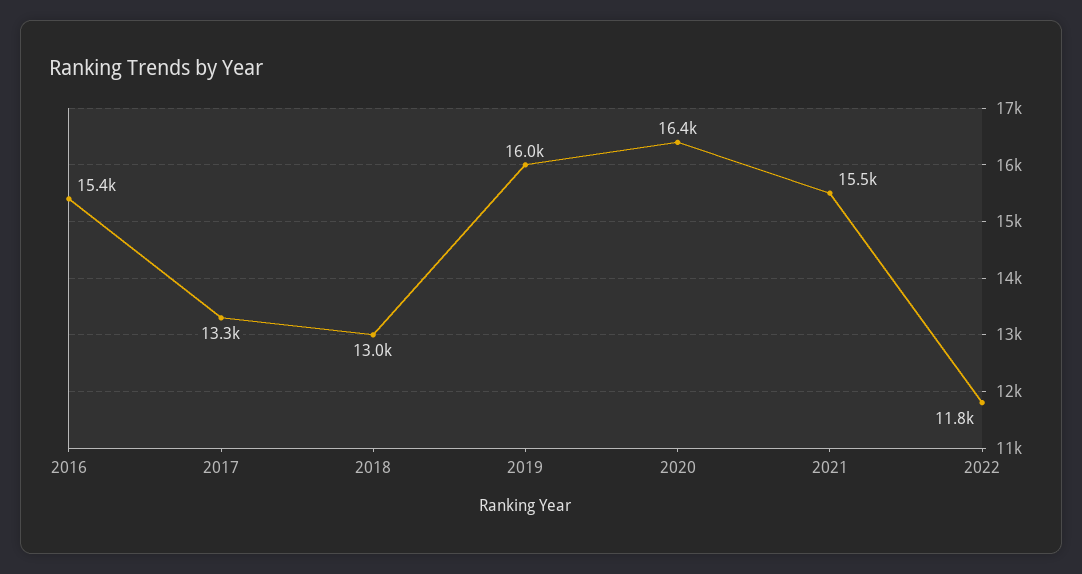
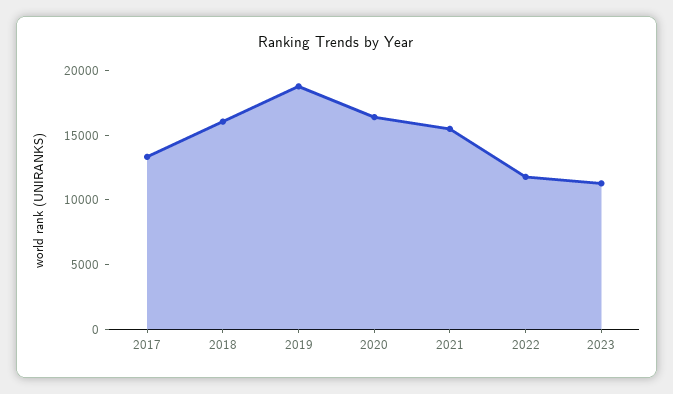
2016: 15400 -> none
2018: 13000 -> 16000
2019: 16000 -> 19000
2023: none -> 11000

